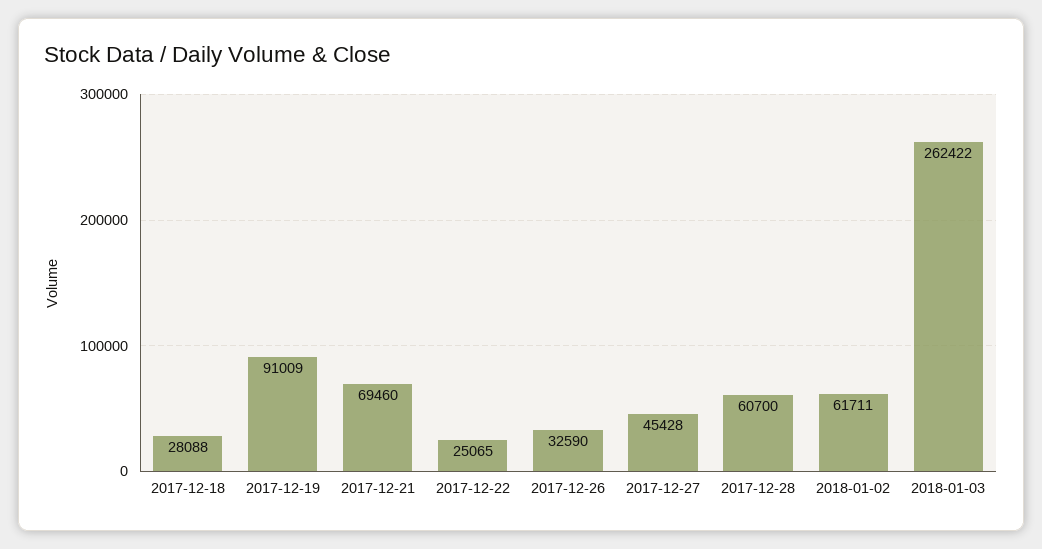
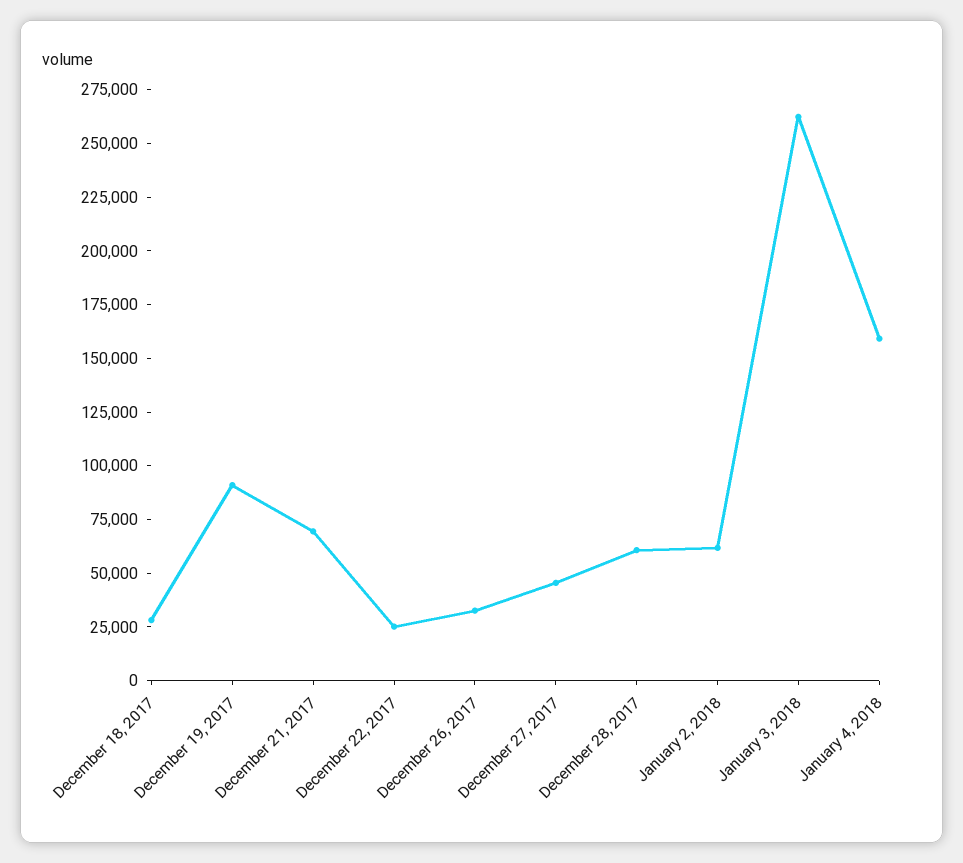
January 4, 2018: none -> 160000

